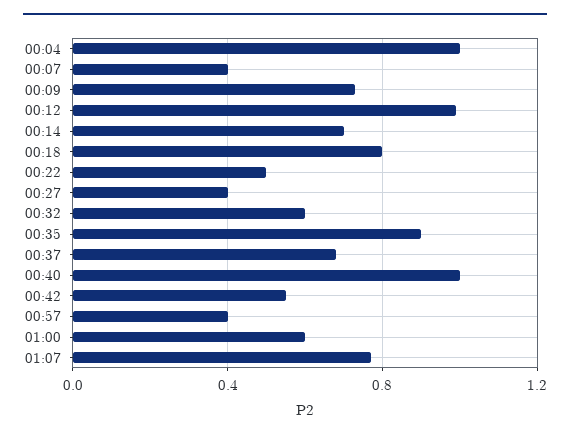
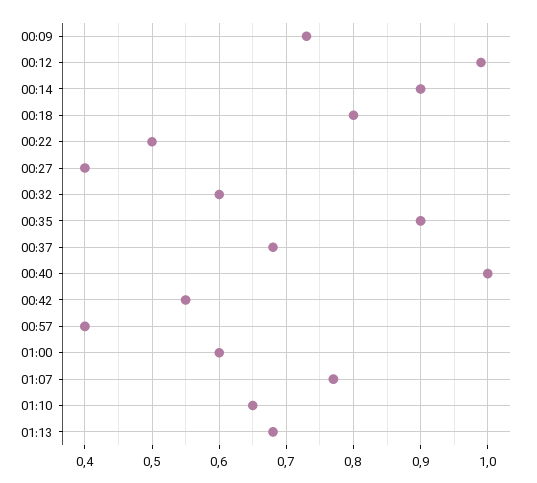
00:04: 1 -> none
00:07: 0.4 -> none
00:14: 0.7 -> 0.9
01:10: none -> 0.65
01:13: none -> 0.68

